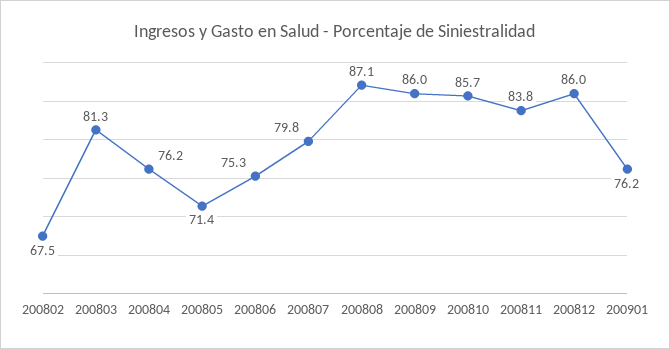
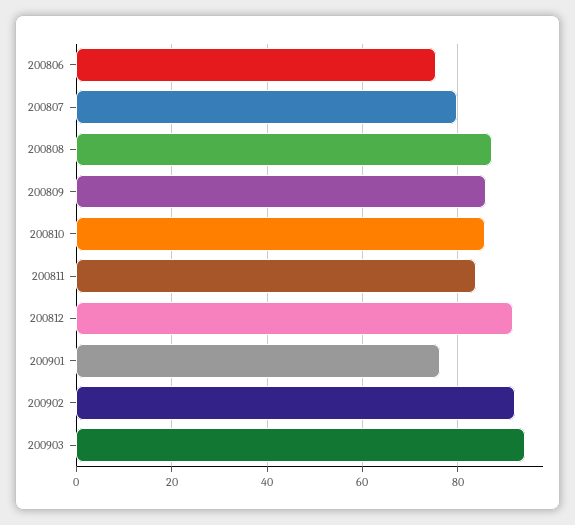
200802: 67.5 -> none
200803: 81.3 -> none
200804: 76.2 -> none
200805: 71.4 -> none
200812: 86 -> 92
200902: none -> 92
200903: none -> 94

